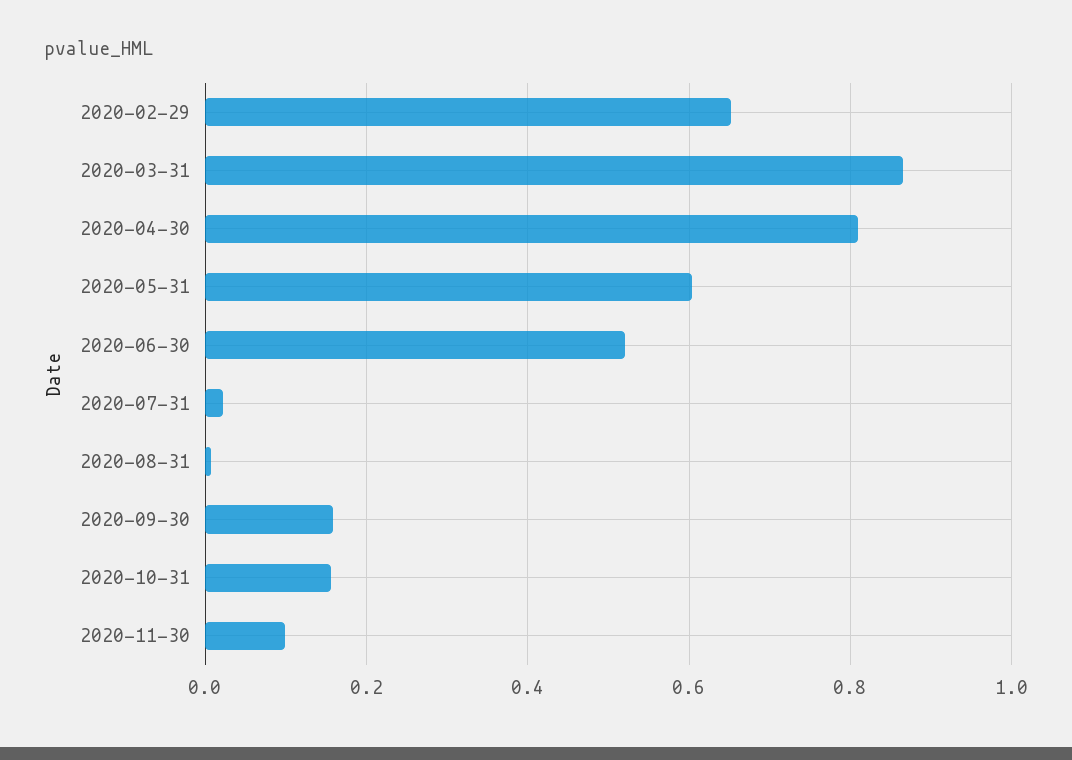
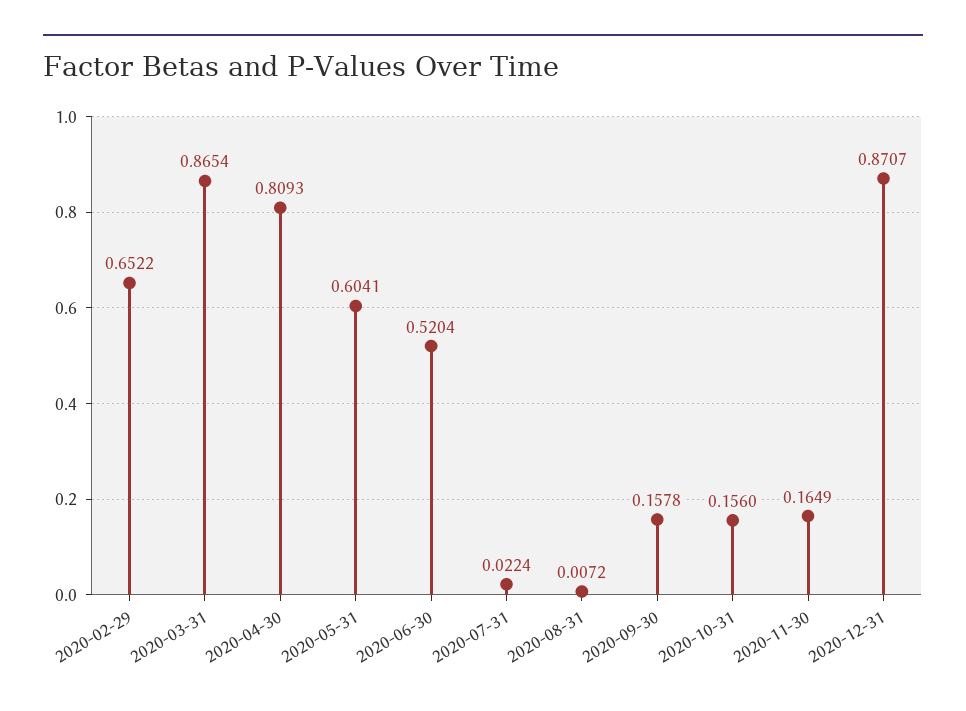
2020-11-30: 0.1 -> 0.1649
2020-12-31: none -> 0.8707

